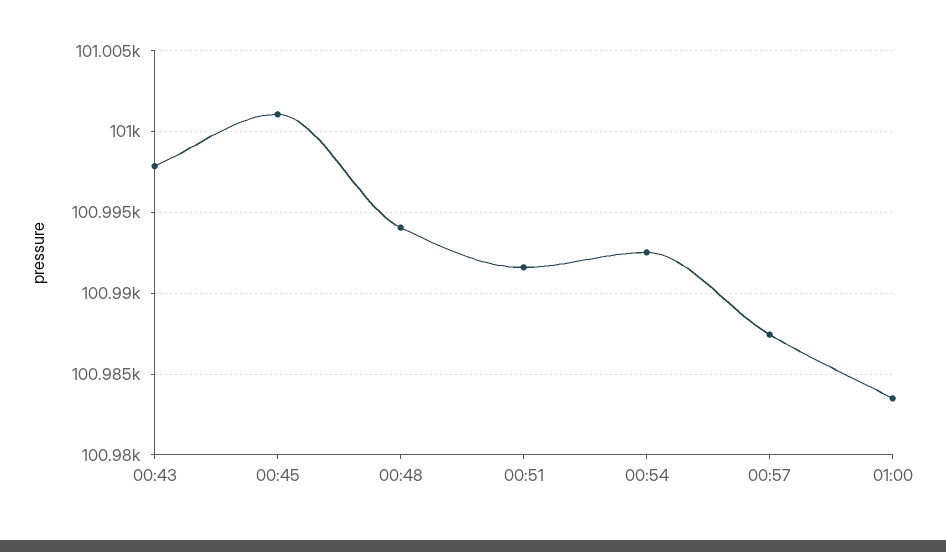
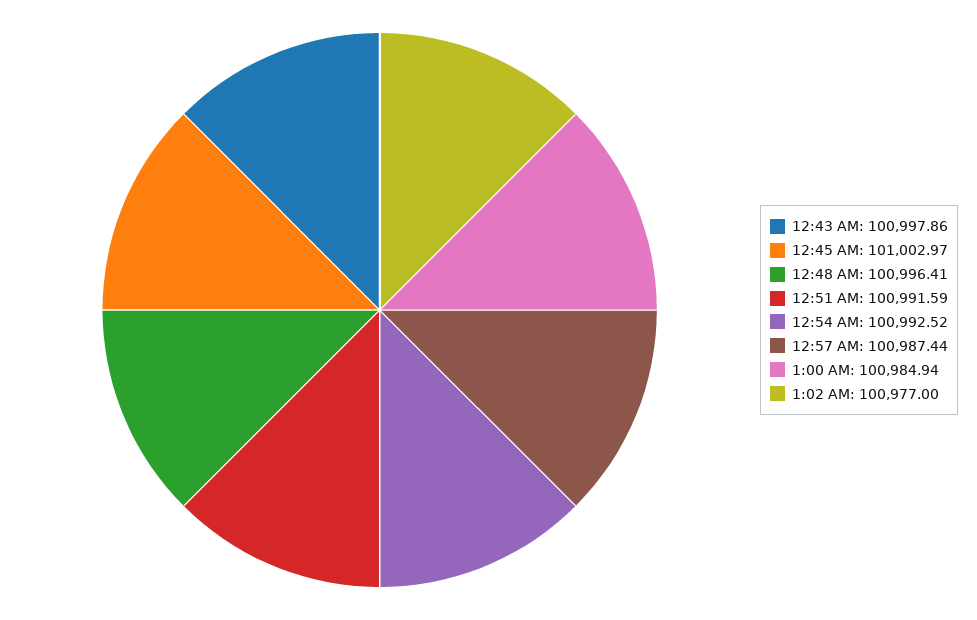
00:45: 101001 -> 101002.97
00:48: 100994 -> 100996.41
01:00: 100983.5 -> 100984.94
1:02 AM: none -> 100977

